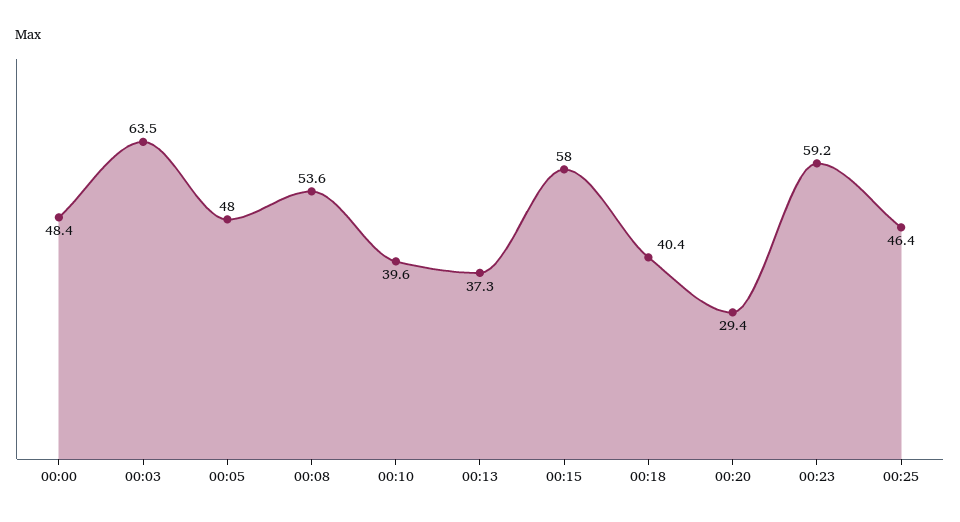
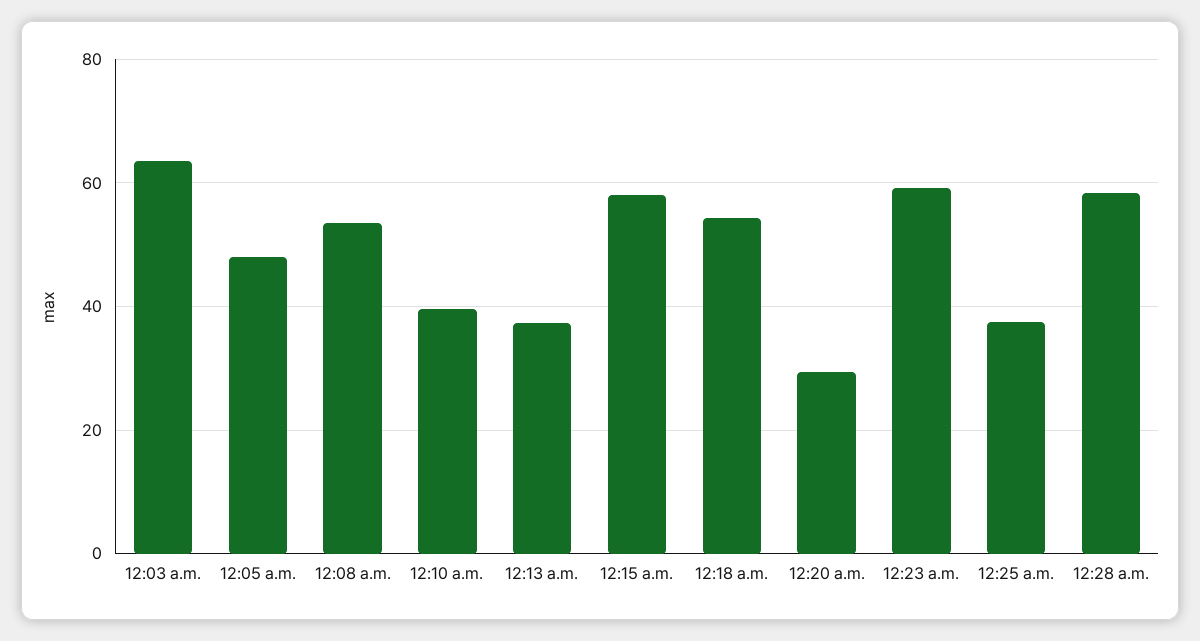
00:00: 48.4 -> none
00:18: 40.4 -> 54
00:25: 46.4 -> 38
12:28 a.m.: none -> 58

